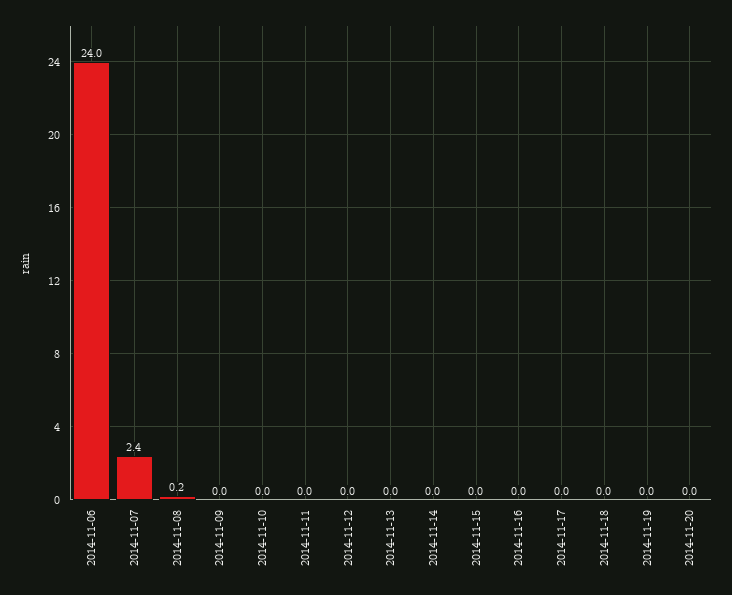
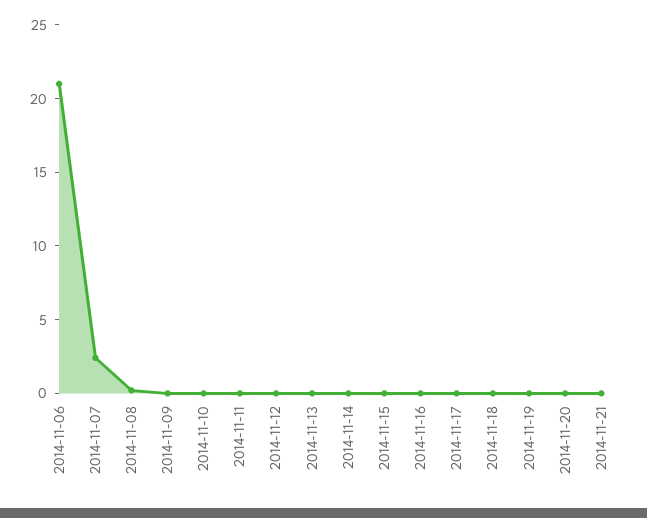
2014-11-06: 24 -> 21
2014-11-21: none -> 0

